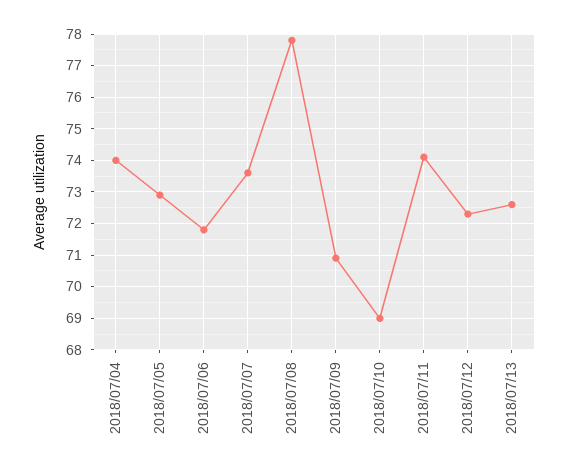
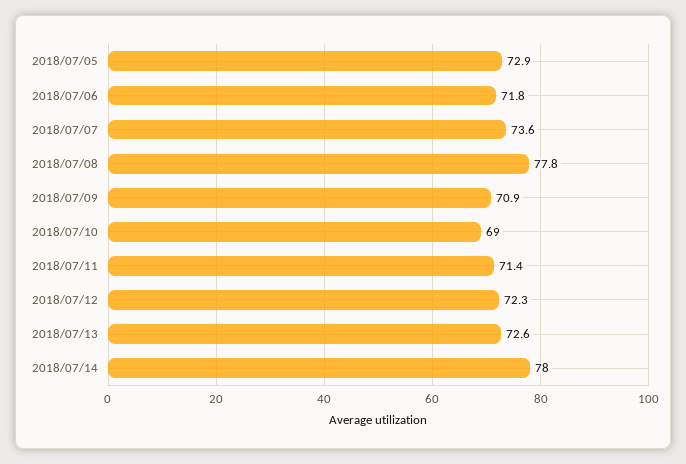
2018/07/04: 74 -> none
2018/07/11: 74 -> 71.4
2018/07/14: none -> 78

